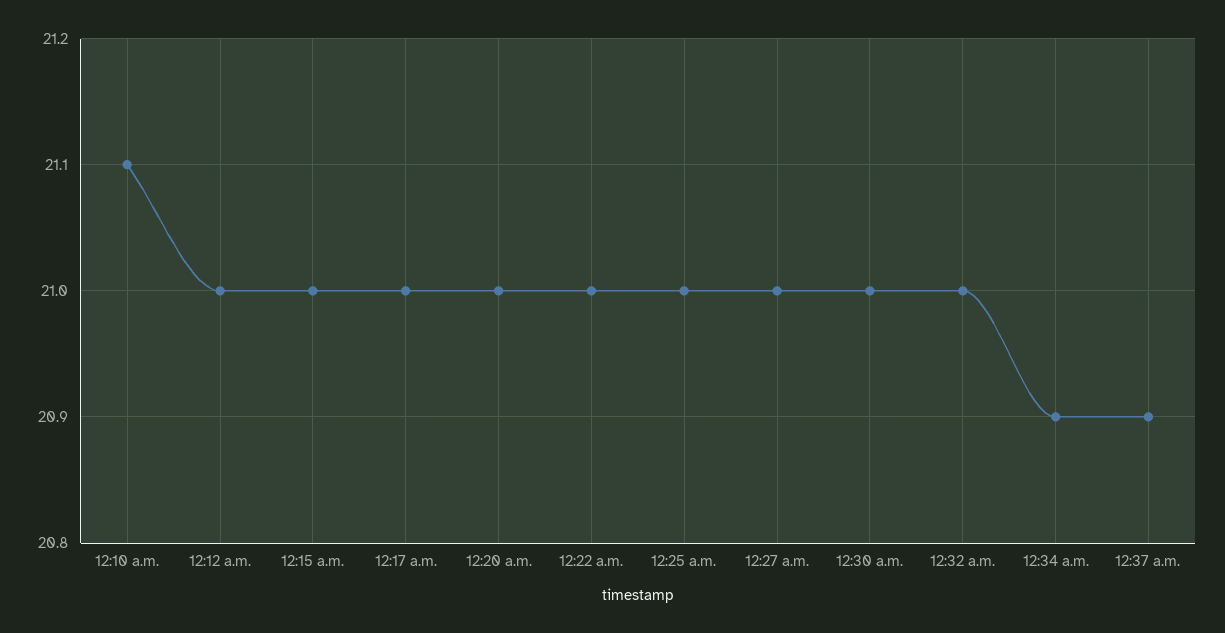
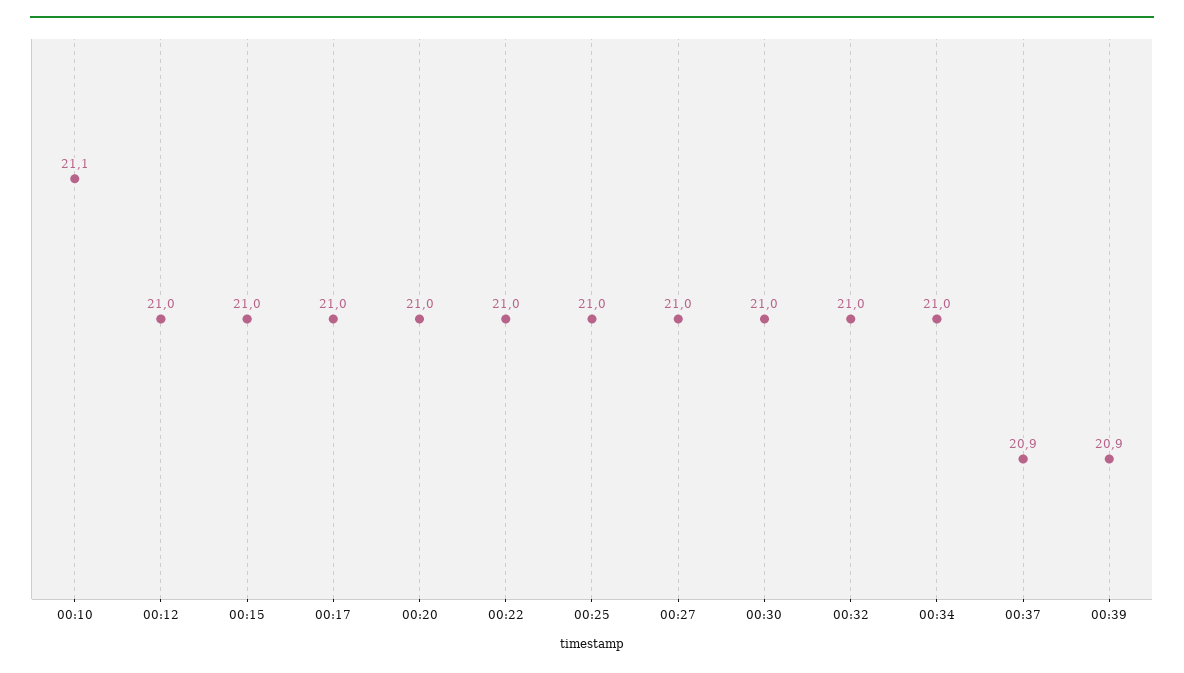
12:34 a.m.: 20.9 -> 21
00:39: none -> 20.9

